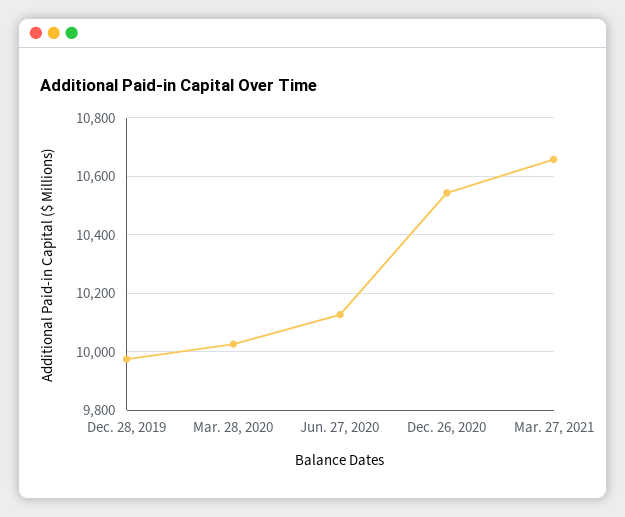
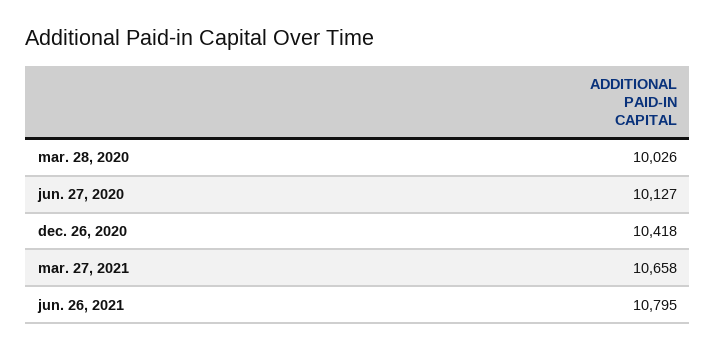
Dec. 28, 2019: 9975 -> none
Dec. 26, 2020: 10550 -> 10418
jun. 26, 2021: none -> 10795

